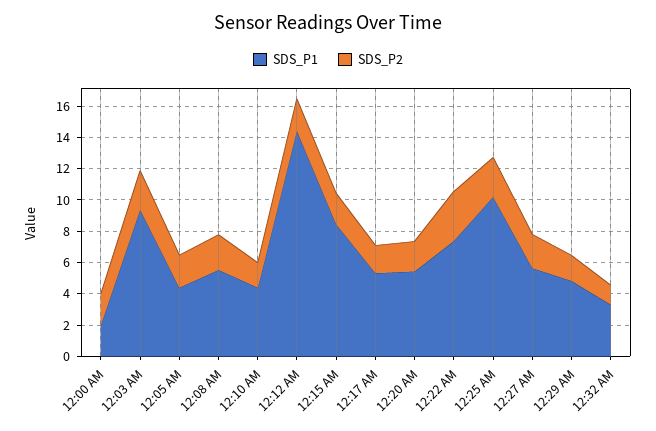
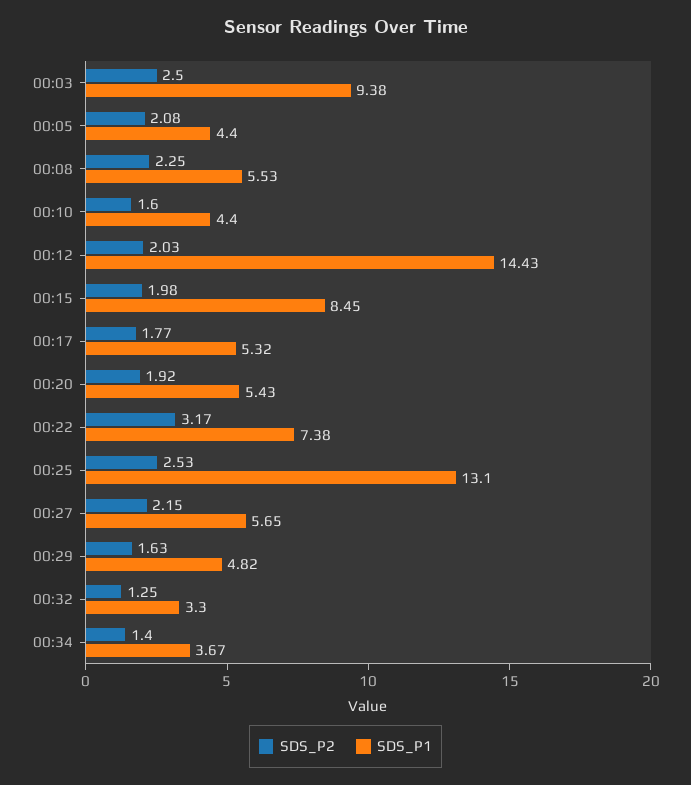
SDS_P1, 12:00 AM: 2 -> none
SDS_P2, 12:00 AM: 2 -> none
SDS_P1, 12:25 AM: 10 -> 13.1
SDS_P2, 00:34: none -> 1.4
SDS_P1, 00:34: none -> 3.67

